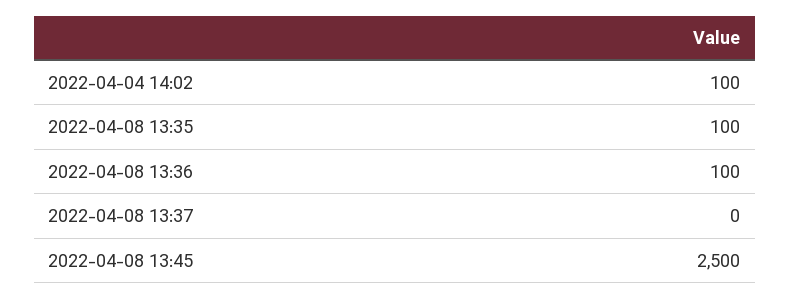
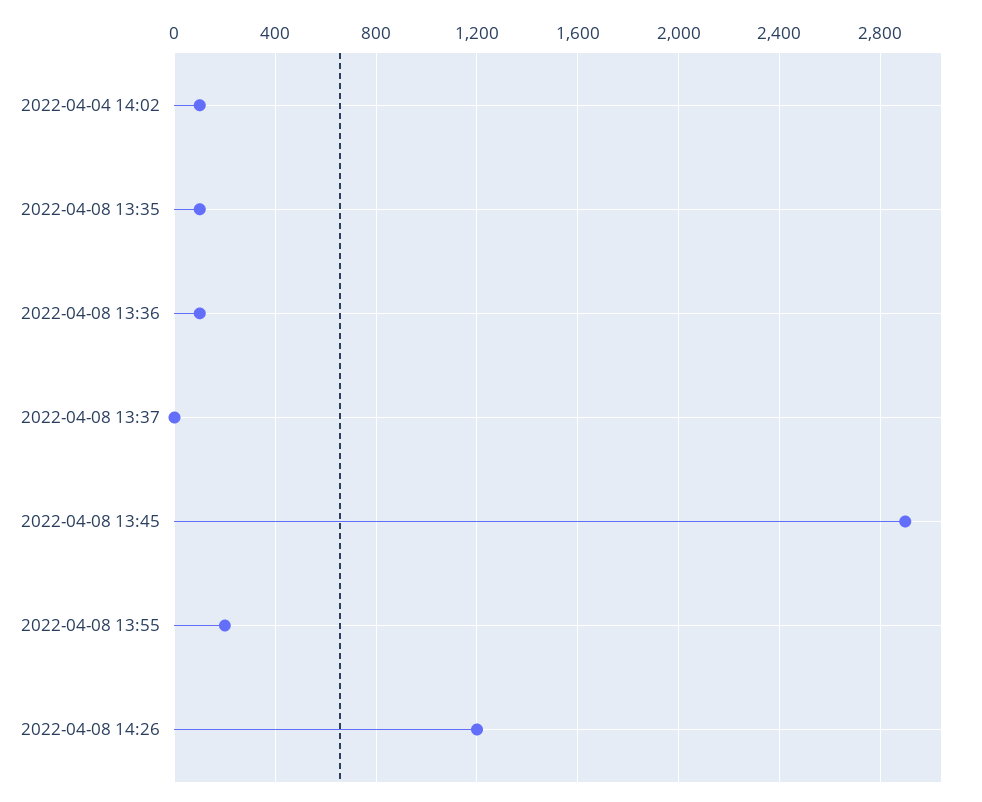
2022-04-08 13:45: 2500 -> 2900
2022-04-08 13:55: none -> 200
2022-04-08 14:26: none -> 1200

